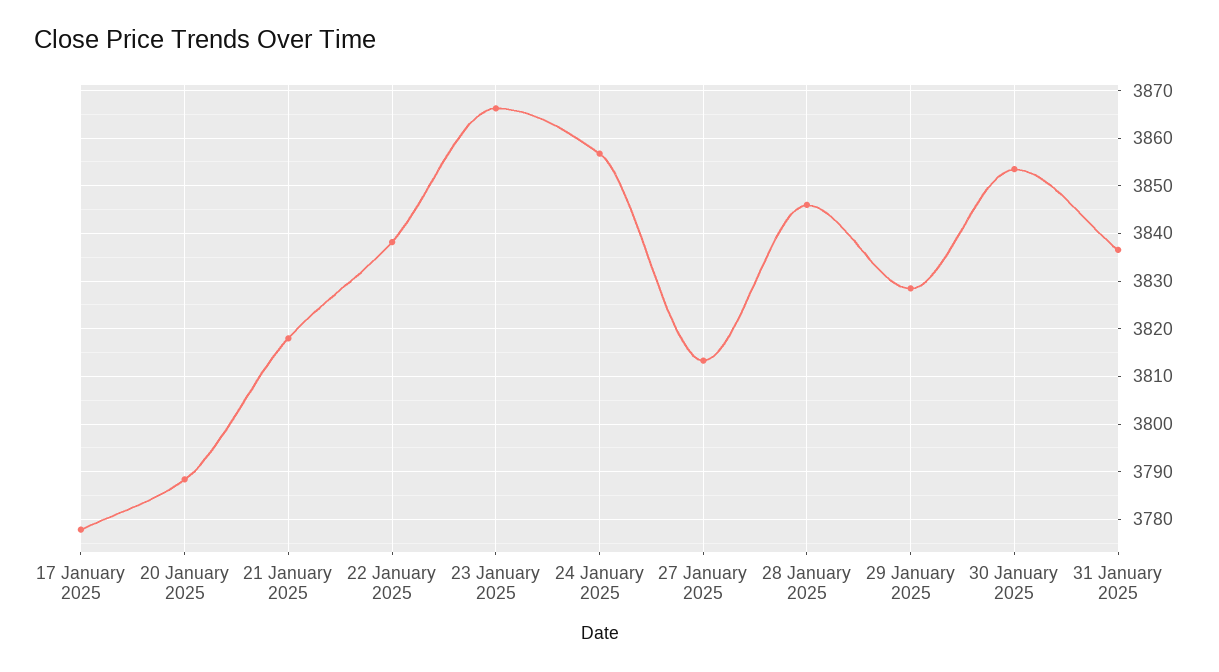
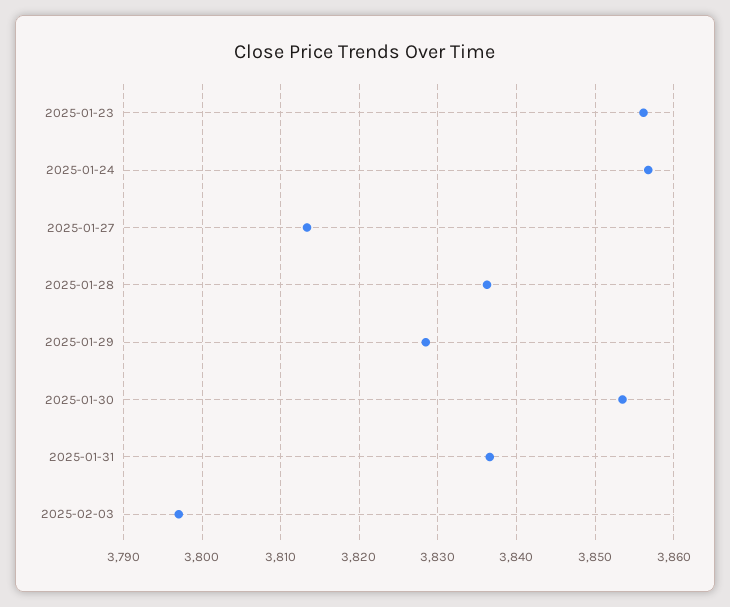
17 January 2025: 3778 -> none
20 January 2025: 3788 -> none
21 January 2025: 3818 -> none
22 January 2025: 3838 -> none
23 January 2025: 3866 -> 3856
28 January 2025: 3846 -> 3836
2025-02-03: none -> 3797

